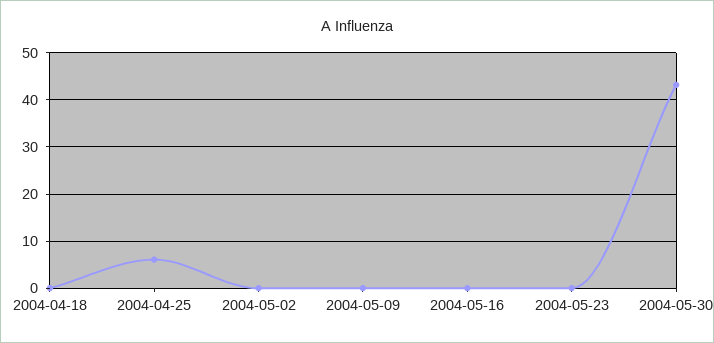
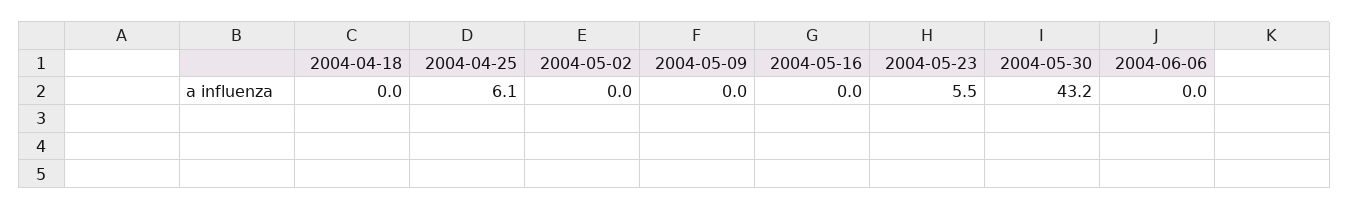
2004-05-23: 0 -> 5.5
2004-06-06: none -> 0

